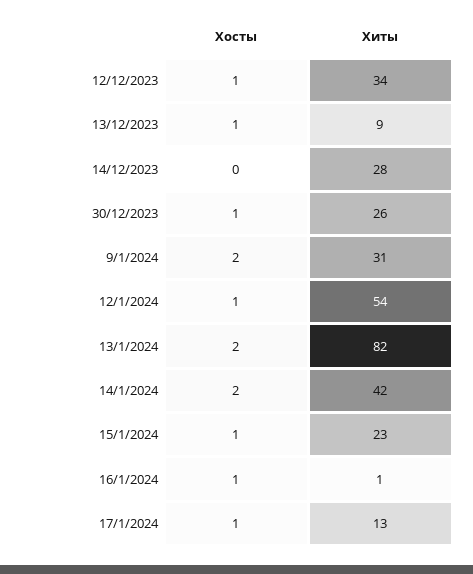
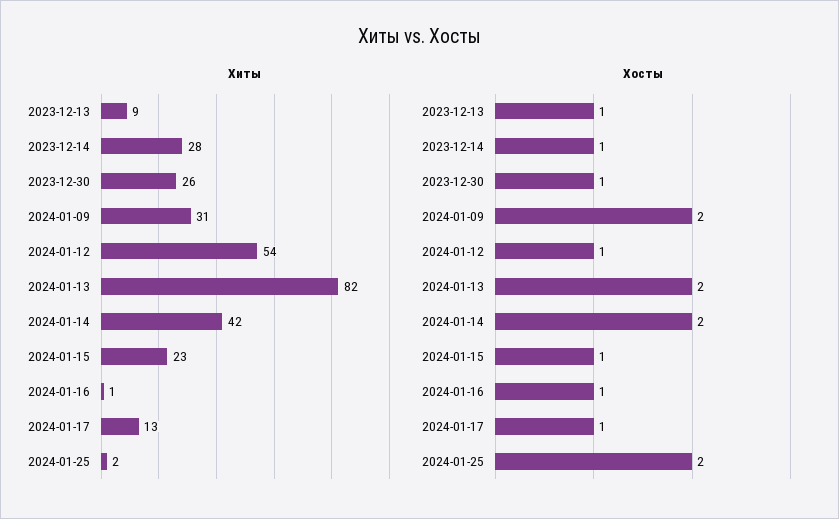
Хосты, 12/12/2023: 1 -> none
Хиты, 12/12/2023: 34 -> none
Хосты, 14/12/2023: 0 -> 1
Хиты, 2024-01-25: none -> 2
Хосты, 2024-01-25: none -> 2

